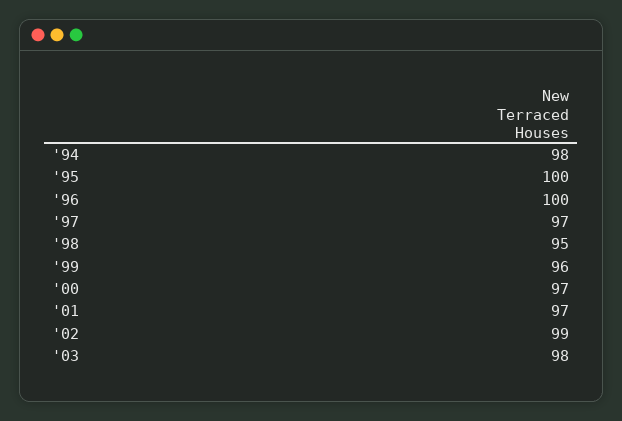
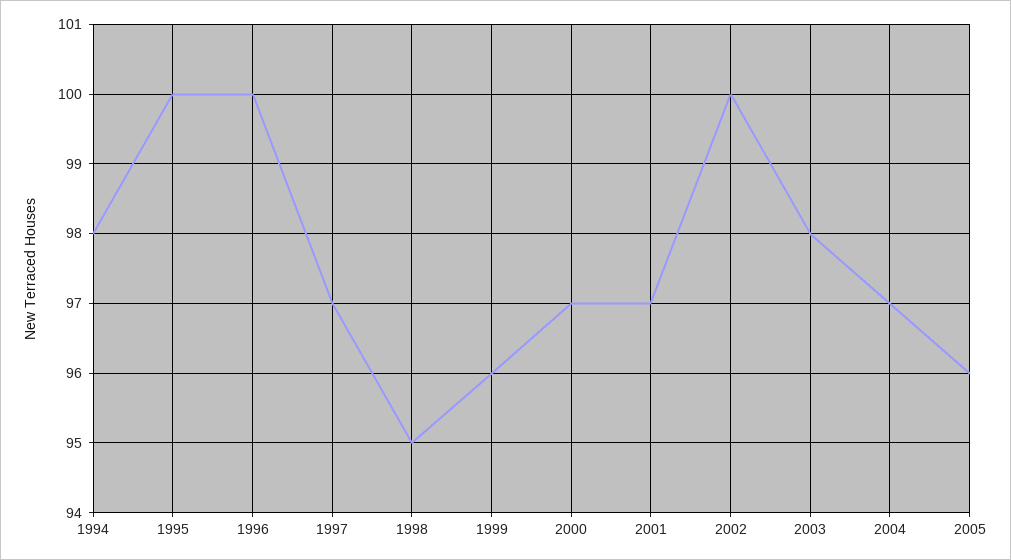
'02: 99 -> 100
2004: none -> 97
2005: none -> 96

